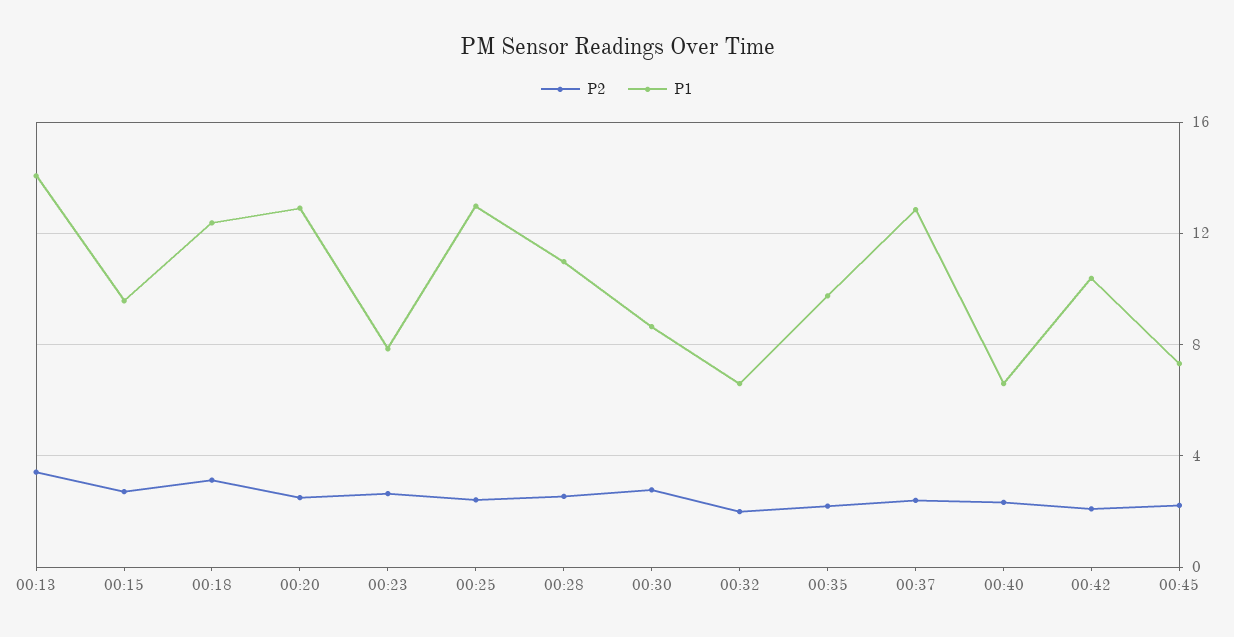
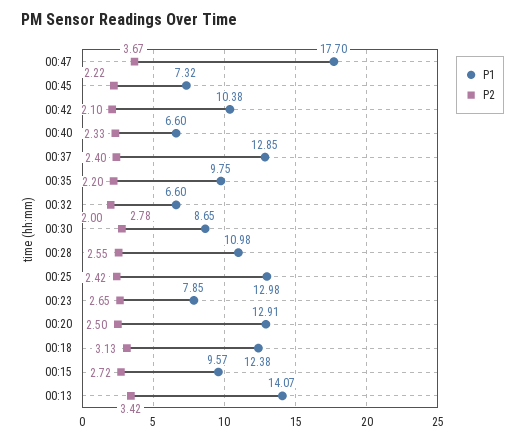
P1, 00:47: none -> 17.7
P2, 00:47: none -> 3.67

